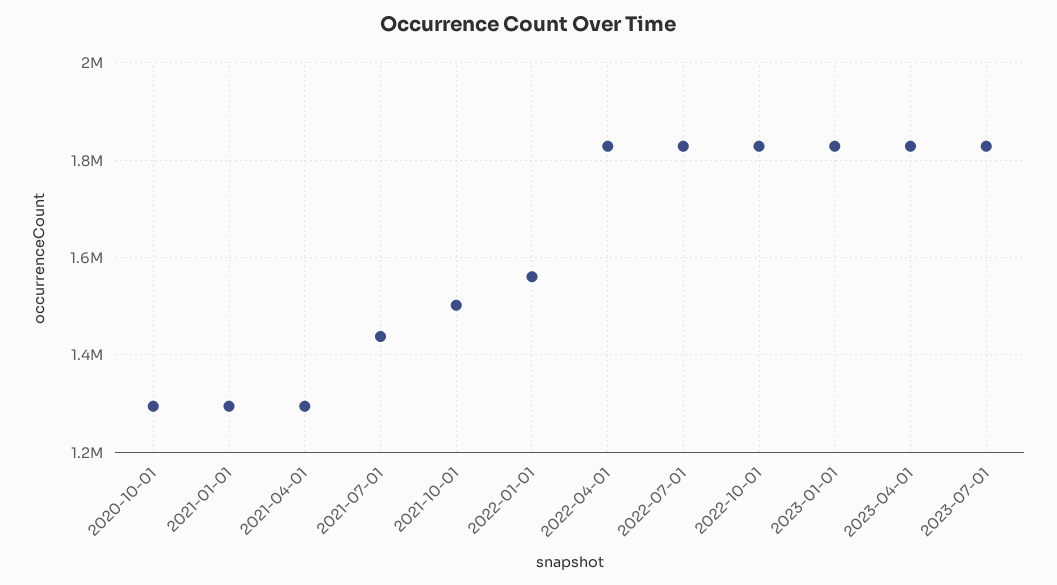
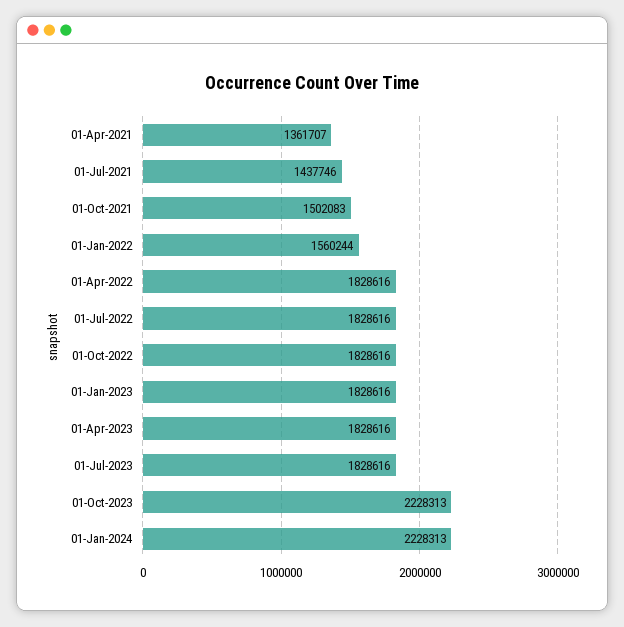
2020-10-01: 1300000 -> none
2021-01-01: 1300000 -> none
2021-04-01: 1300000 -> 1361707
01-Oct-2023: none -> 2228313
01-Jan-2024: none -> 2228313

